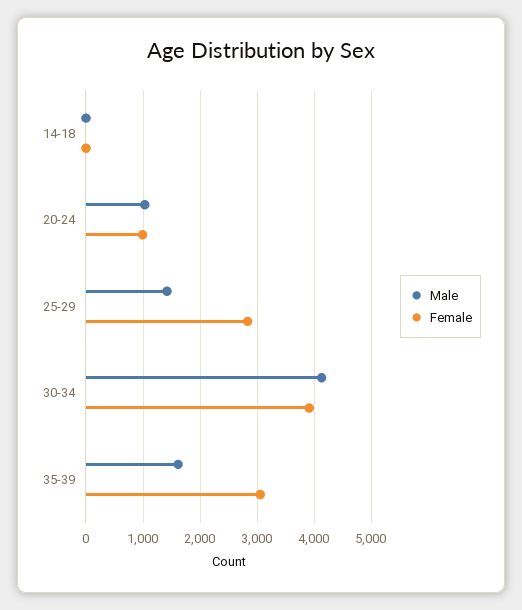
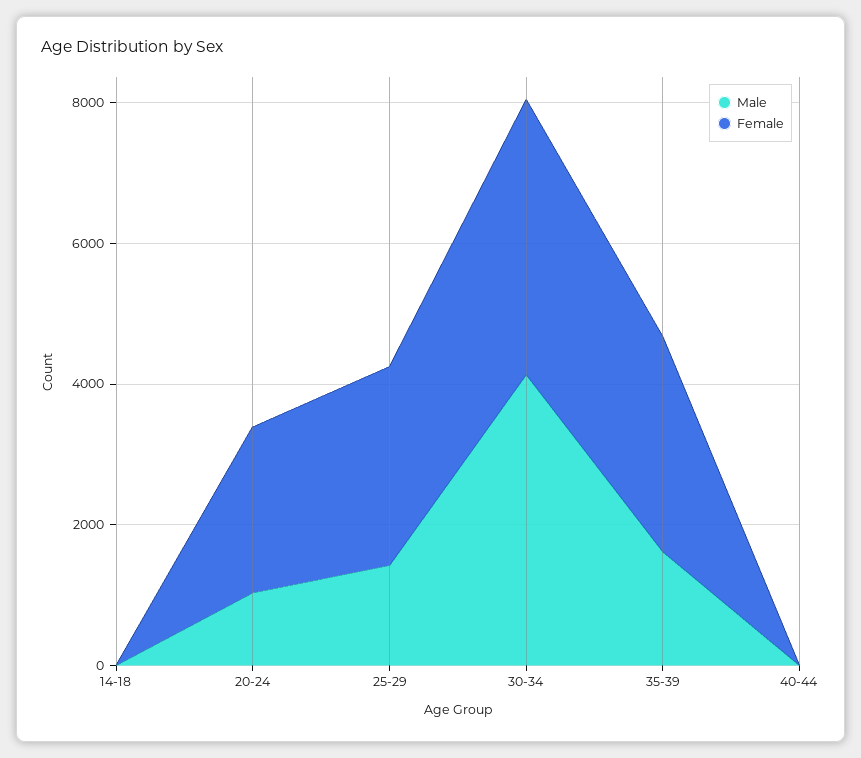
Female, 20-24: 1000 -> 2500
Male, 40-44: none -> 0
Female, 40-44: none -> 0

